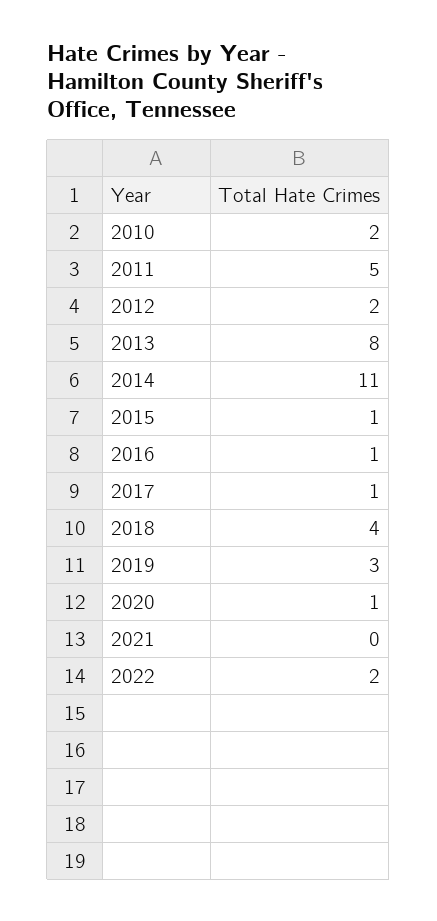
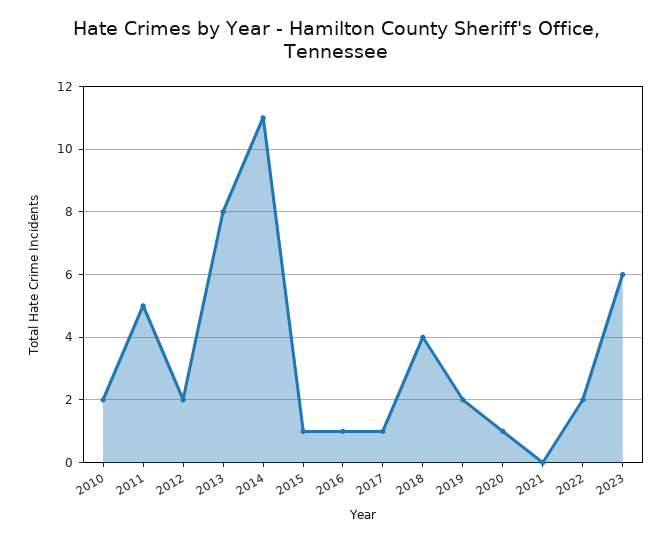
2019: 3 -> 2
2023: none -> 6

